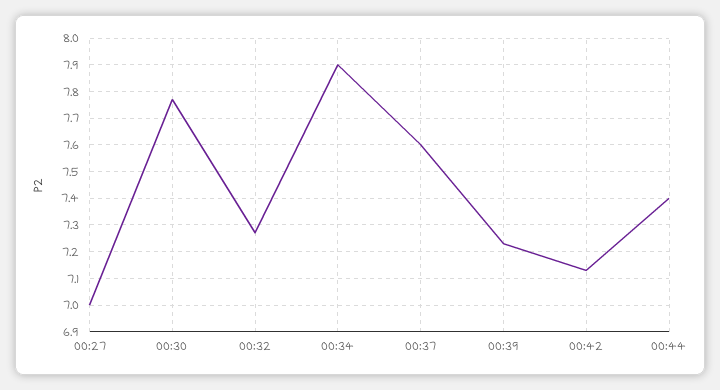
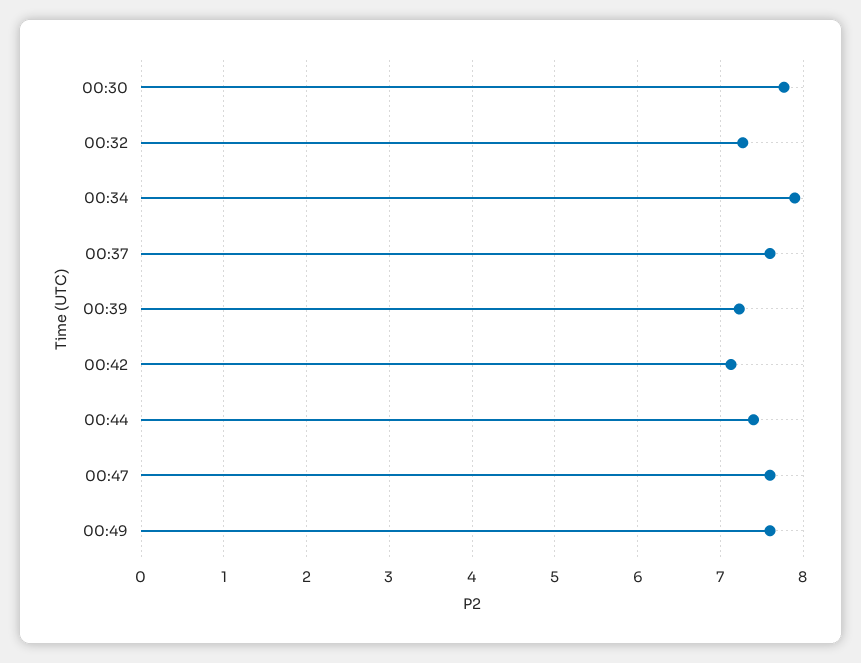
00:27: 7 -> none
00:47: none -> 7.6
00:49: none -> 7.6

